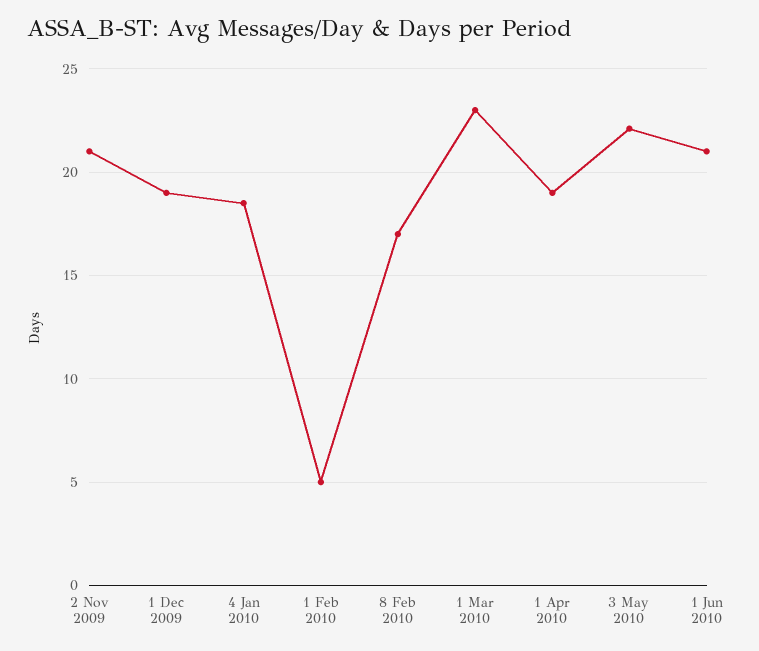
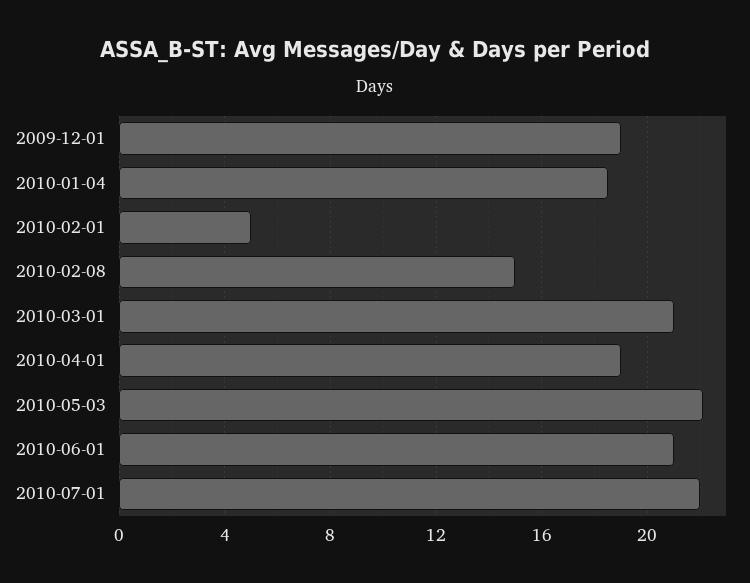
2 Nov 2009: 21 -> none
8 Feb 2010: 17 -> 15
1 Mar 2010: 23 -> 21
2010-07-01: none -> 22

